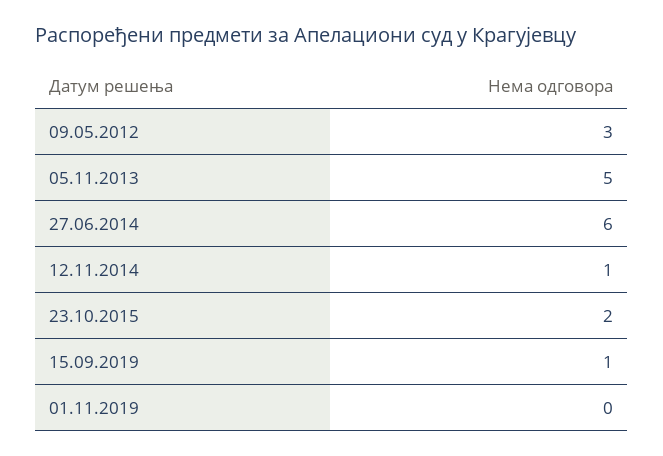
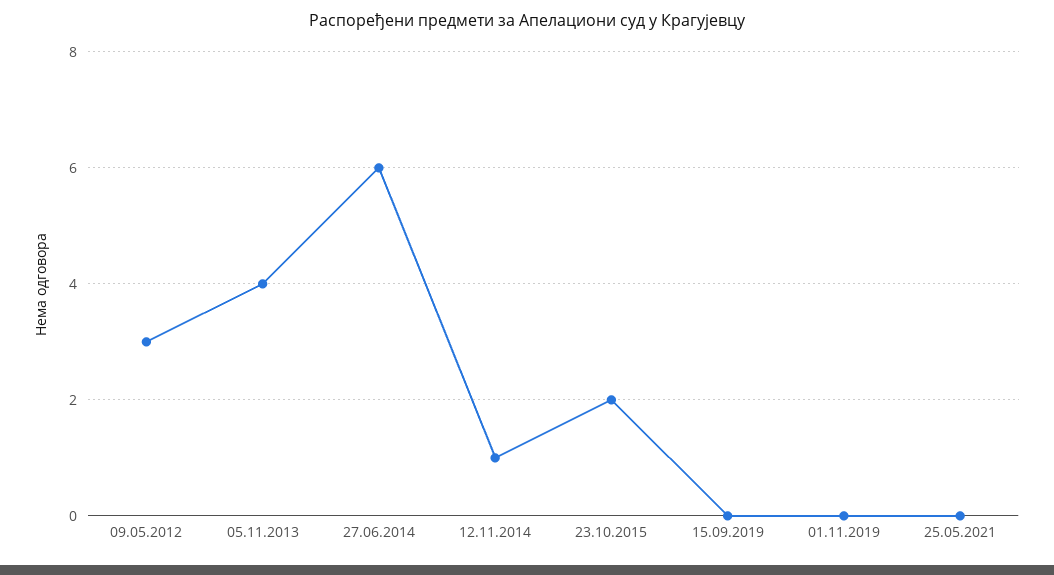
05.11.2013: 5 -> 4
15.09.2019: 1 -> 0
25.05.2021: none -> 0

